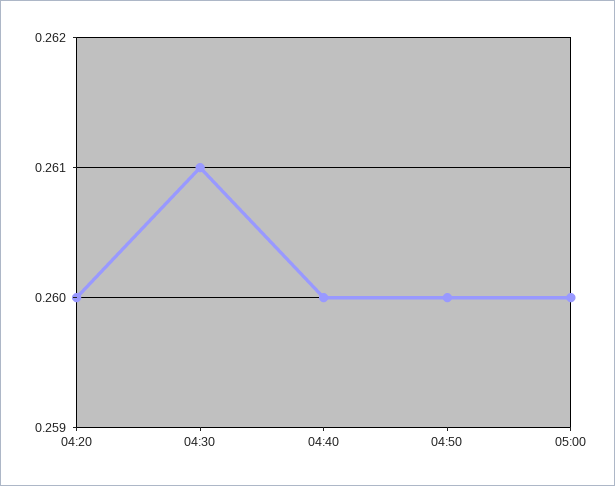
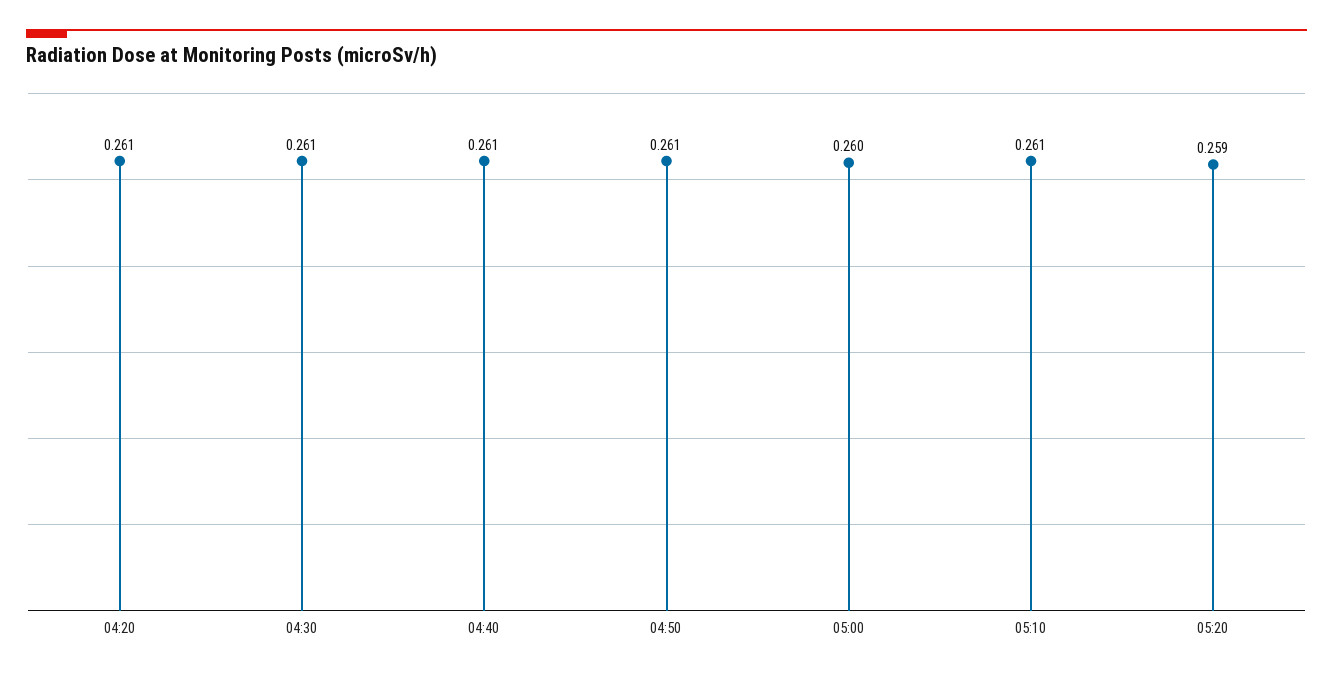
04:20: 0.26 -> 0.261
04:40: 0.26 -> 0.261
04:50: 0.26 -> 0.261
05:10: none -> 0.261
05:20: none -> 0.259

